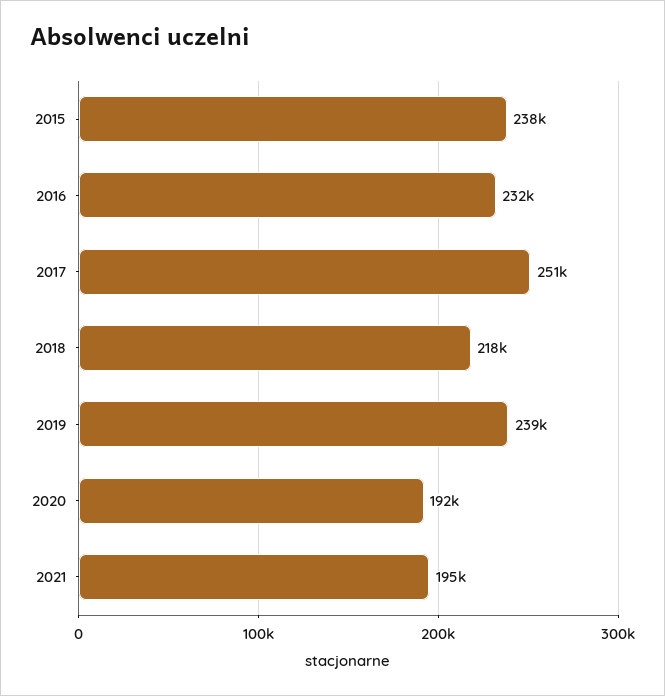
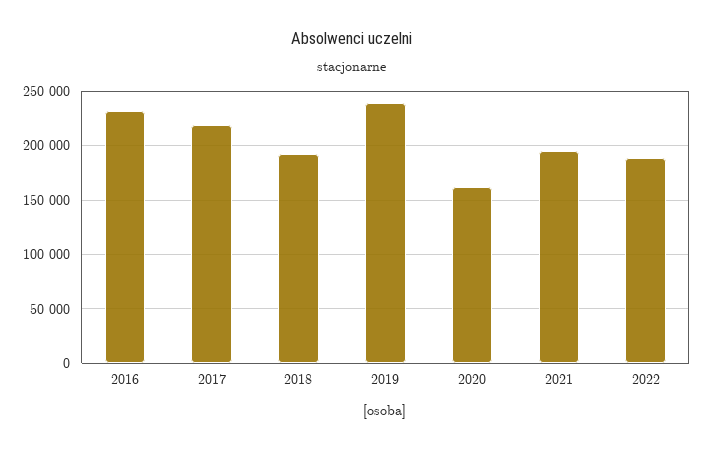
2015: 238000 -> none
2017: 251000 -> 220000
2018: 218000 -> 190000
2020: 192000 -> 160000
2022: none -> 190000

